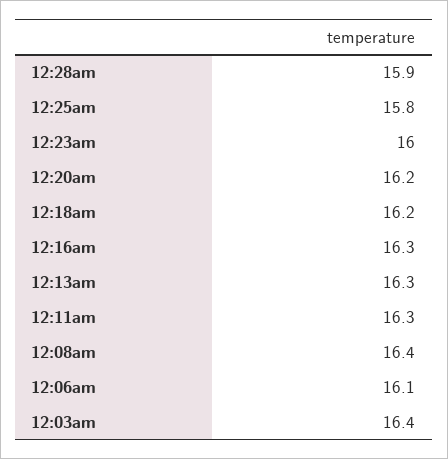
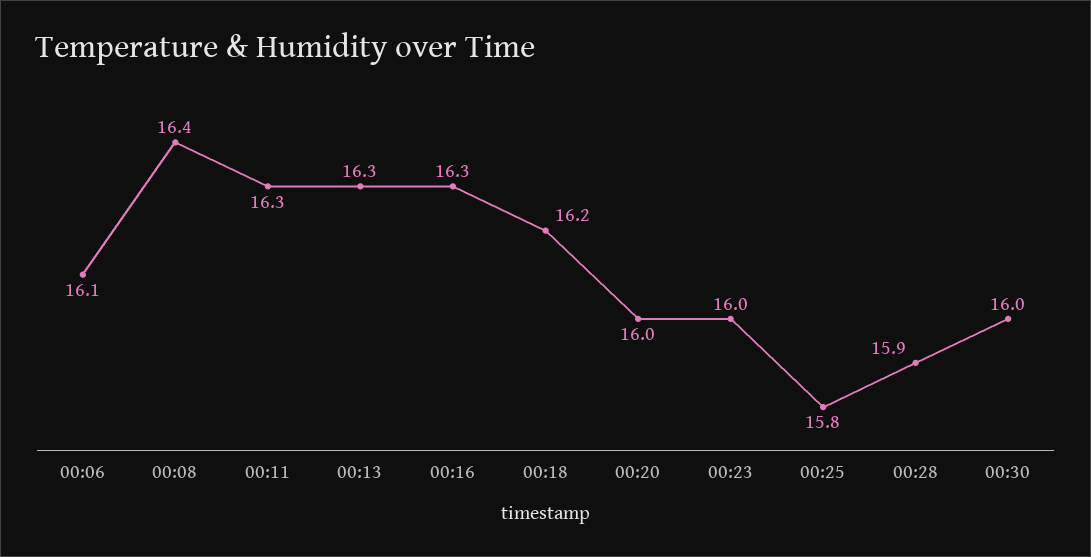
12:20am: 16.2 -> 16
12:03am: 16.4 -> none
00:30: none -> 16

